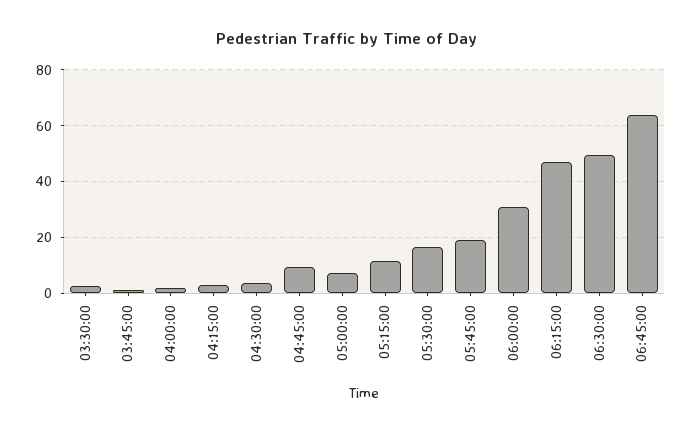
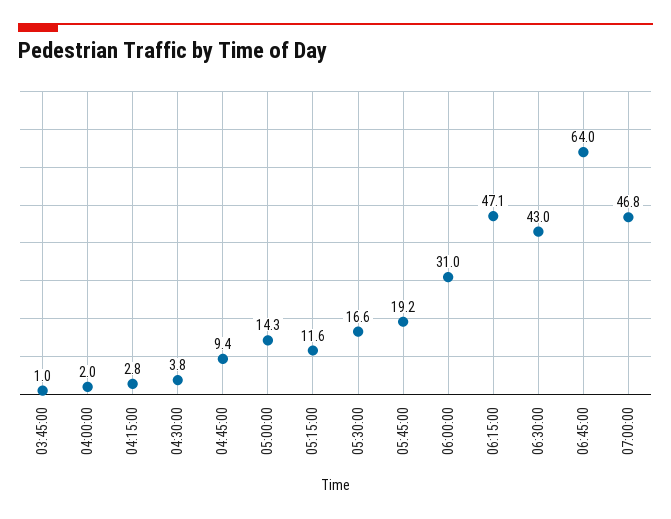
03:30:00: 2.5 -> none
05:00:00: 7.5 -> 14.3
06:30:00: 50 -> 43
07:00:00: none -> 46.8

